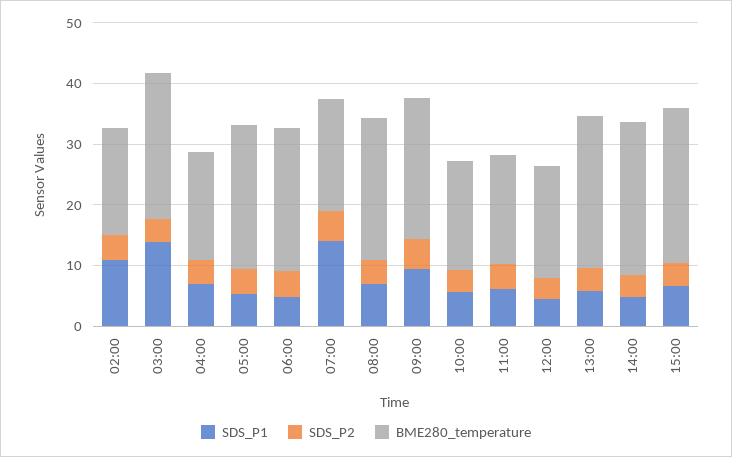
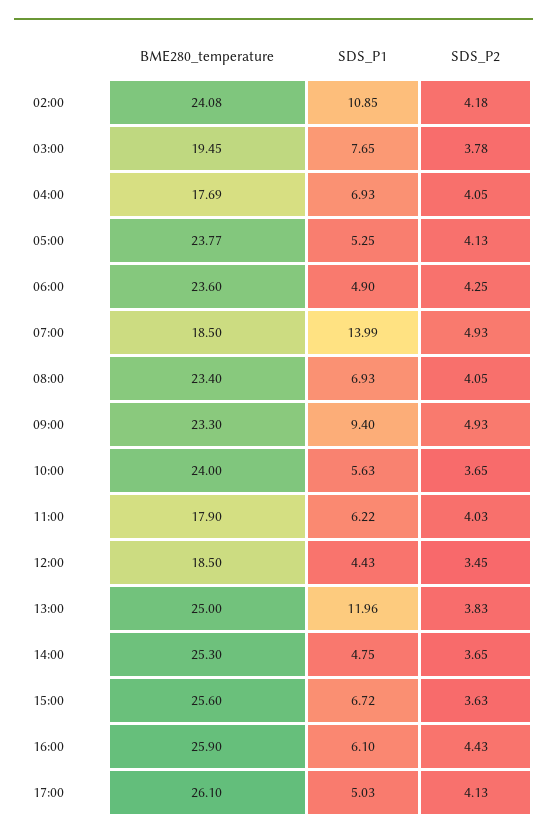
BME280_temperature, 02:00: 18 -> 24.08
SDS_P1, 03:00: 14 -> 7.65
BME280_temperature, 03:00: 24 -> 19.45
BME280_temperature, 10:00: 18 -> 24
SDS_P1, 13:00: 6 -> 11.96
BME280_temperature, 16:00: none -> 25.9
SDS_P1, 16:00: none -> 6.1
SDS_P2, 16:00: none -> 4.43
BME280_temperature, 17:00: none -> 26.1
SDS_P1, 17:00: none -> 5.03
SDS_P2, 17:00: none -> 4.13

